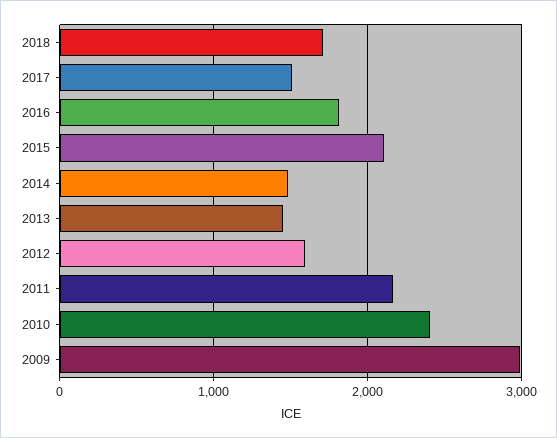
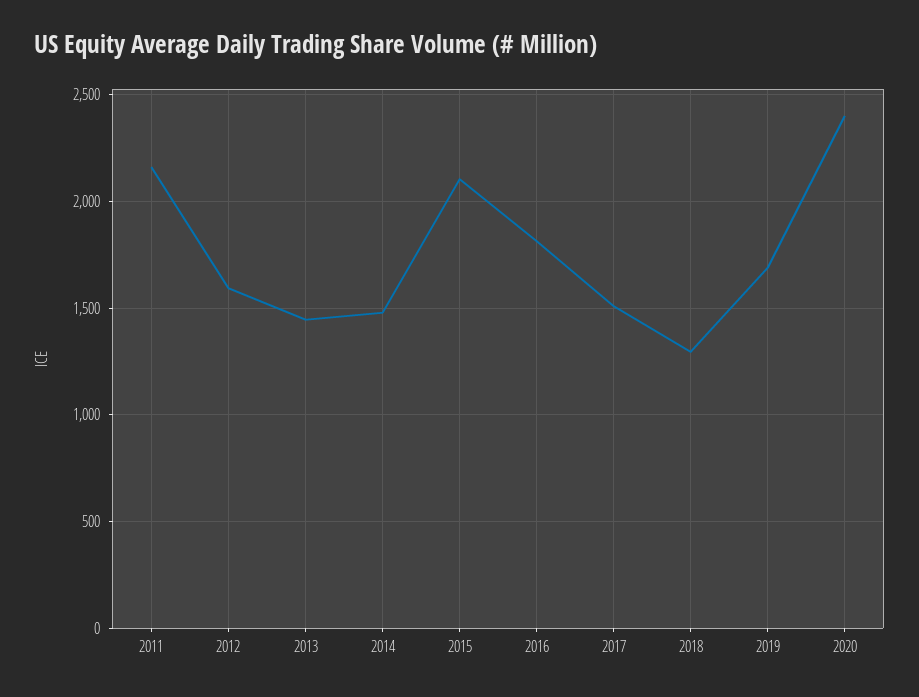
2018: 1700 -> 1300
2010: 2400 -> none
2009: 3000 -> none
2019: none -> 1700
2020: none -> 2400

